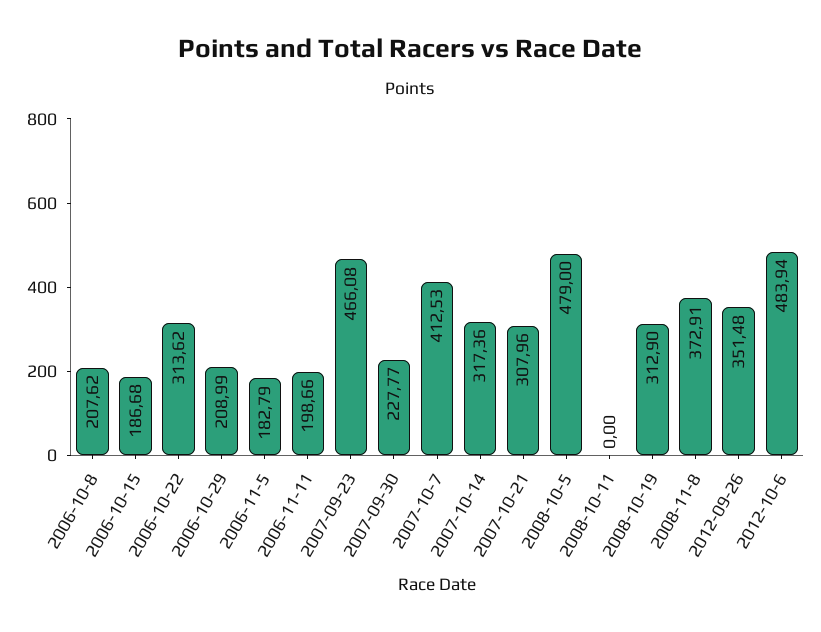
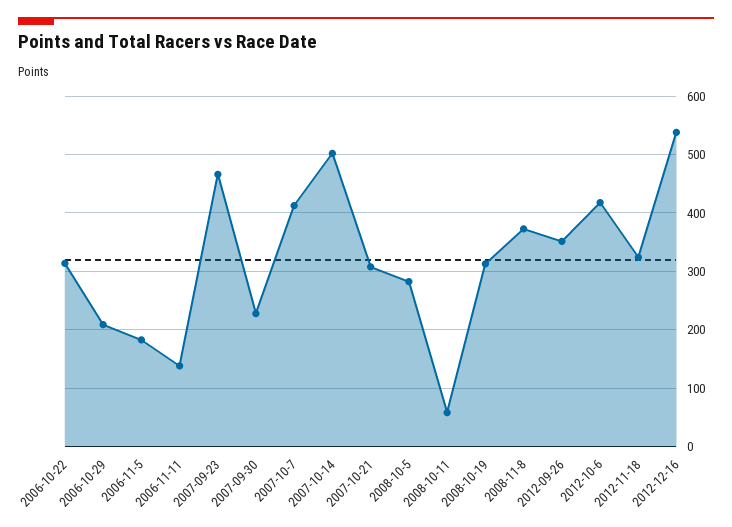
2006-10-8: 207.62 -> none
2006-10-15: 186.68 -> none
2006-11-11: 198.66 -> 140
2007-10-14: 317.36 -> 500
2008-10-5: 479 -> 280
2008-10-11: 0 -> 60
2012-10-6: 483.94 -> 420
2012-11-18: none -> 320
2012-12-16: none -> 540

